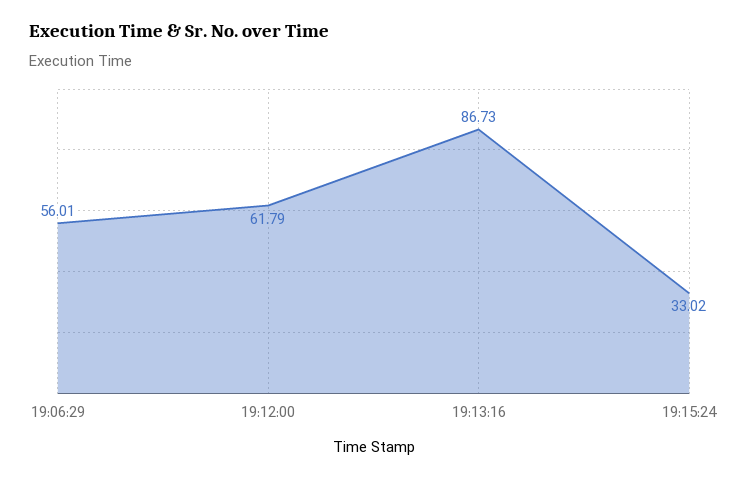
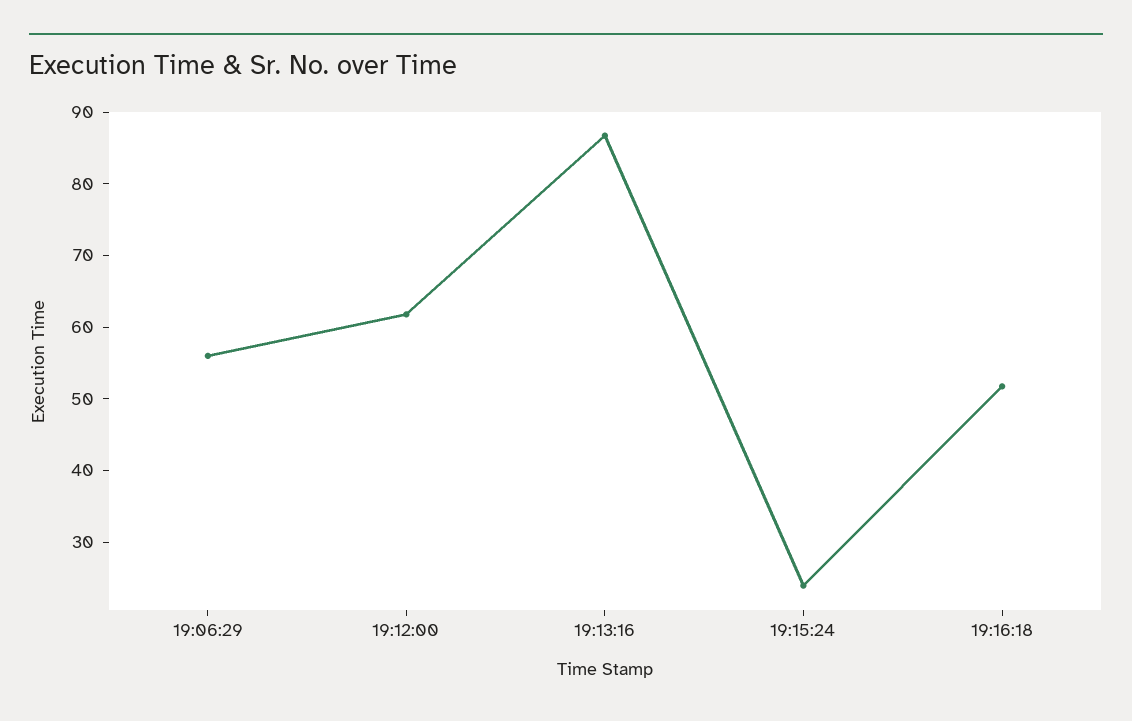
19:15:24: 33.02 -> 24
19:16:18: none -> 52

